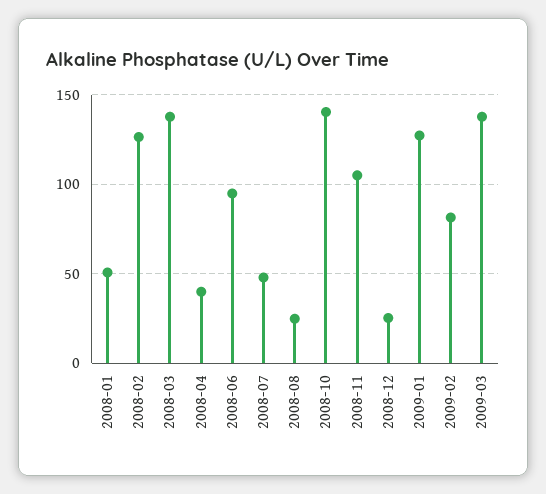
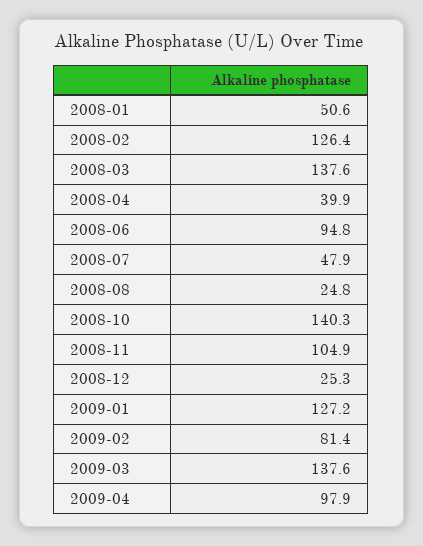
2009-04: none -> 97.9

